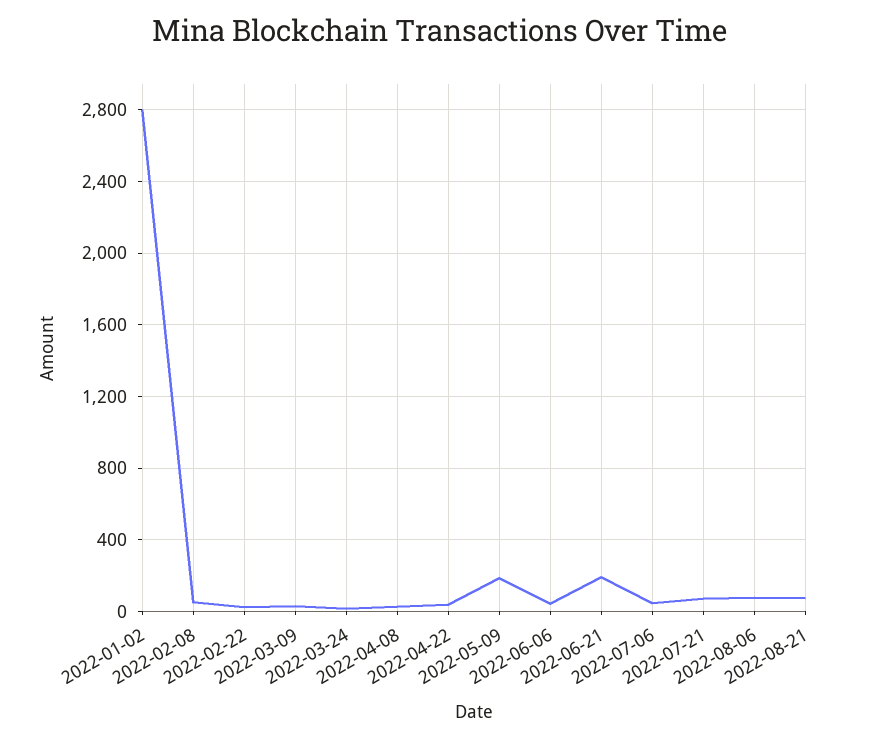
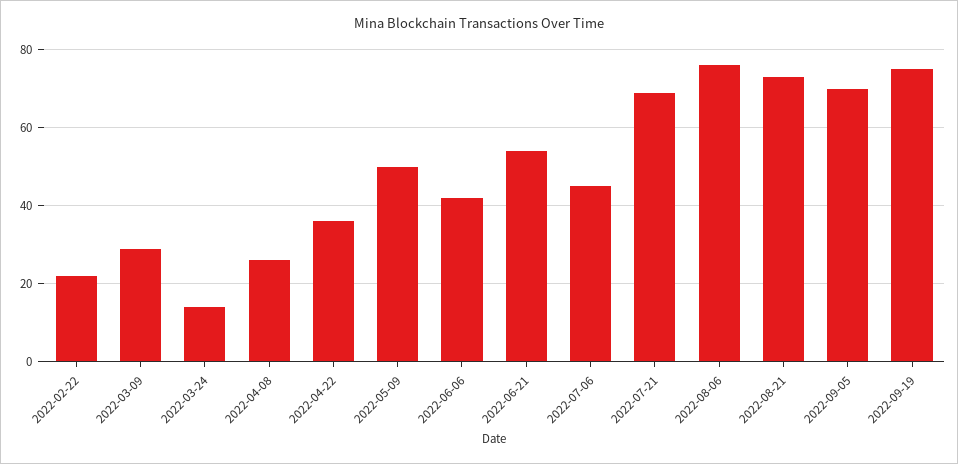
2022-01-02: 2800 -> none
2022-02-08: 50 -> none
2022-05-09: 200 -> 50
2022-06-21: 200 -> 55
2022-09-05: none -> 70
2022-09-19: none -> 75

